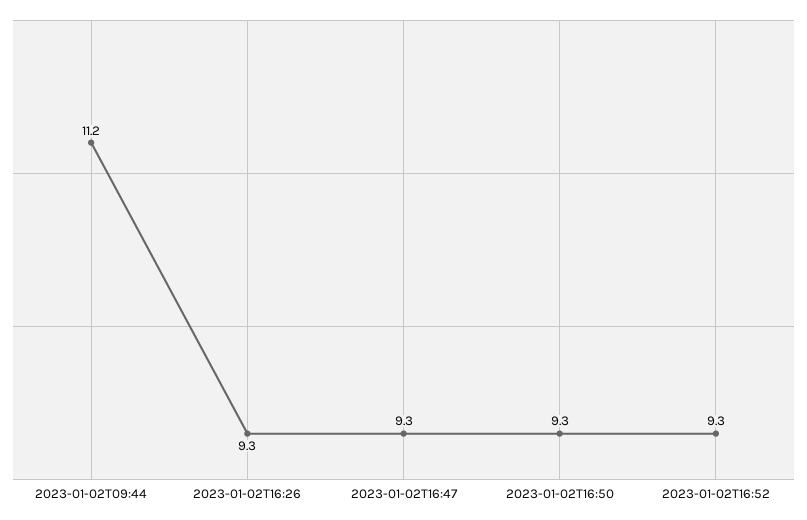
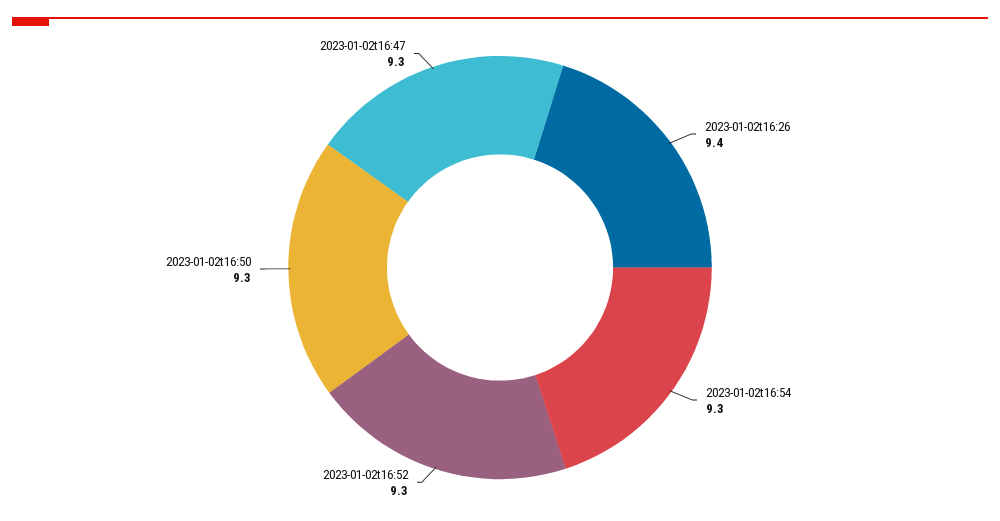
2023-01-02T09:44: 11.2 -> none
2023-01-02T16:26: 9.3 -> 9.4
2023-01-02t16:54: none -> 9.3

